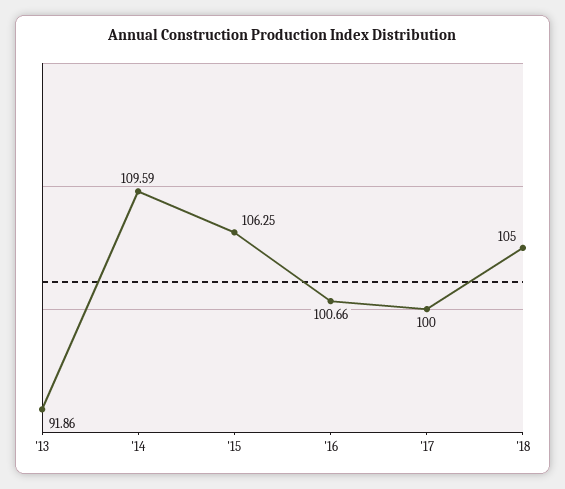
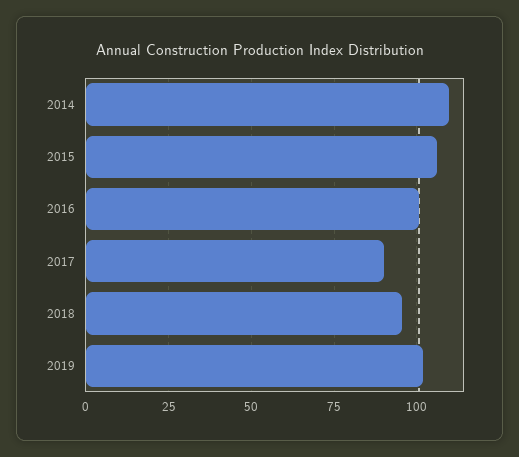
'13: 91.86 -> none
'17: 100 -> 90
'18: 105 -> 95
2019: none -> 102.5

